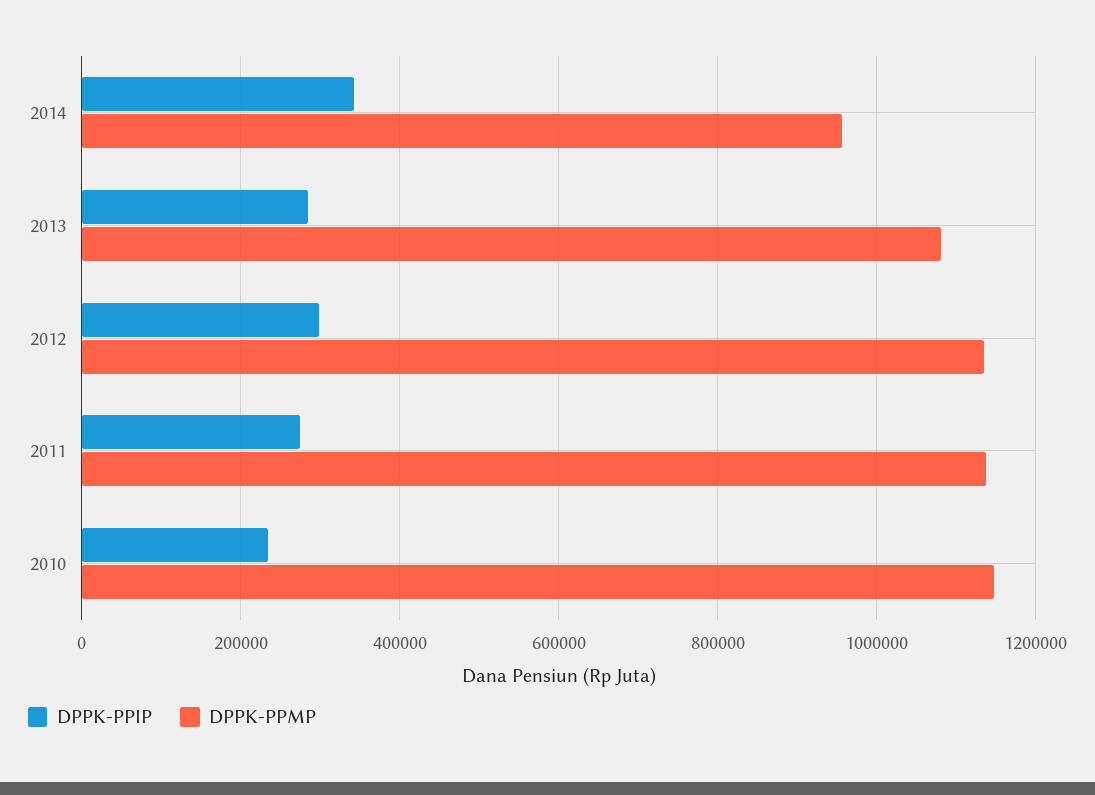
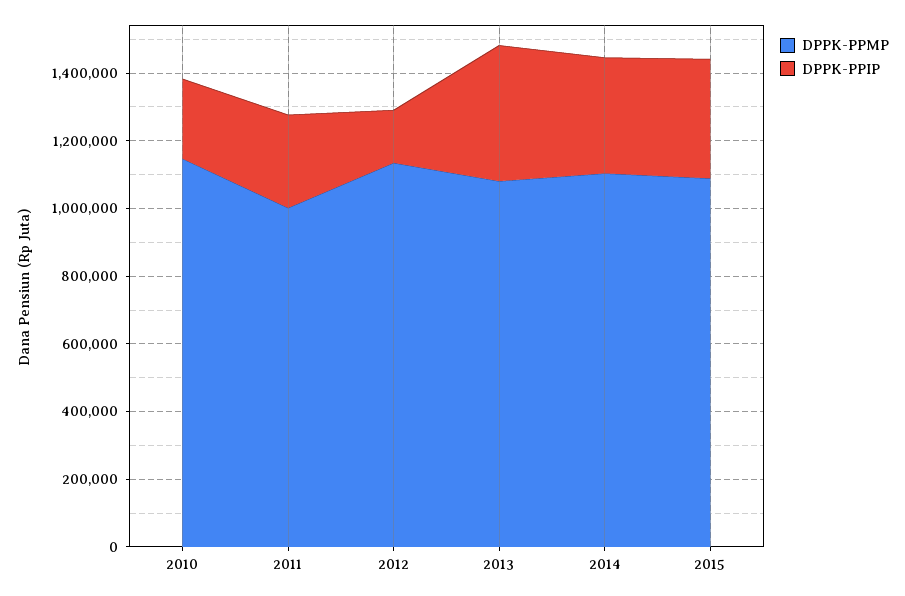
DPPK-PPMP, 2014: 960000 -> 1100000
DPPK-PPIP, 2013: 280000 -> 400000
DPPK-PPIP, 2012: 300000 -> 150000
DPPK-PPMP, 2011: 1140000 -> 1000000
DPPK-PPMP, 2015: none -> 1100000
DPPK-PPIP, 2015: none -> 350000

